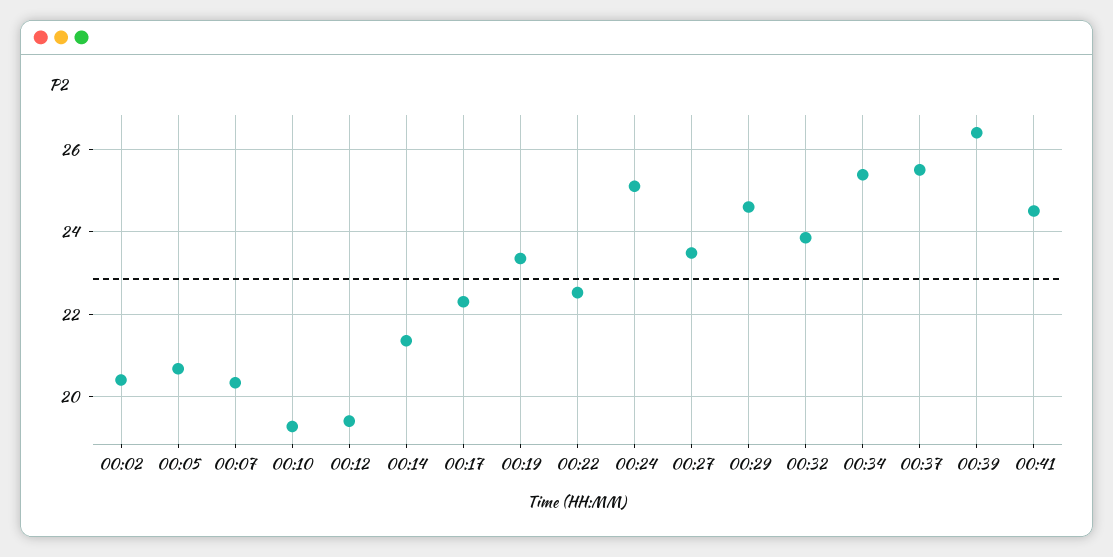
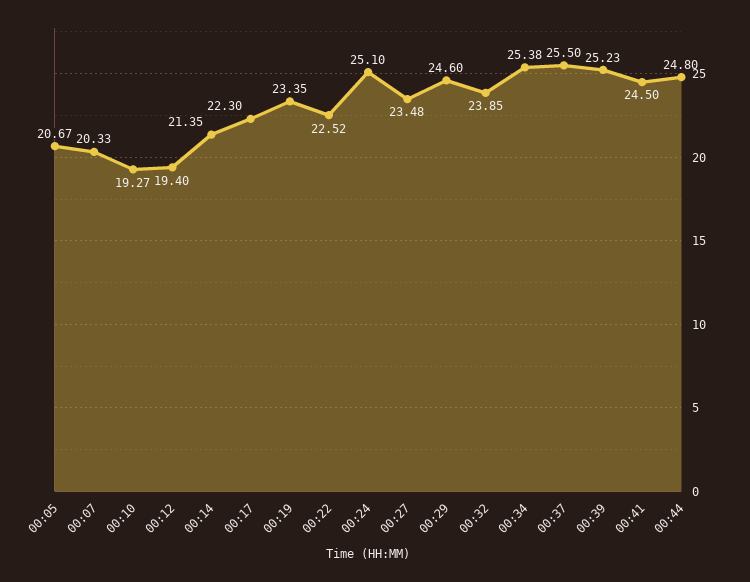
00:02: 20.4 -> none
00:39: 26.4 -> 25.23
00:44: none -> 24.8

